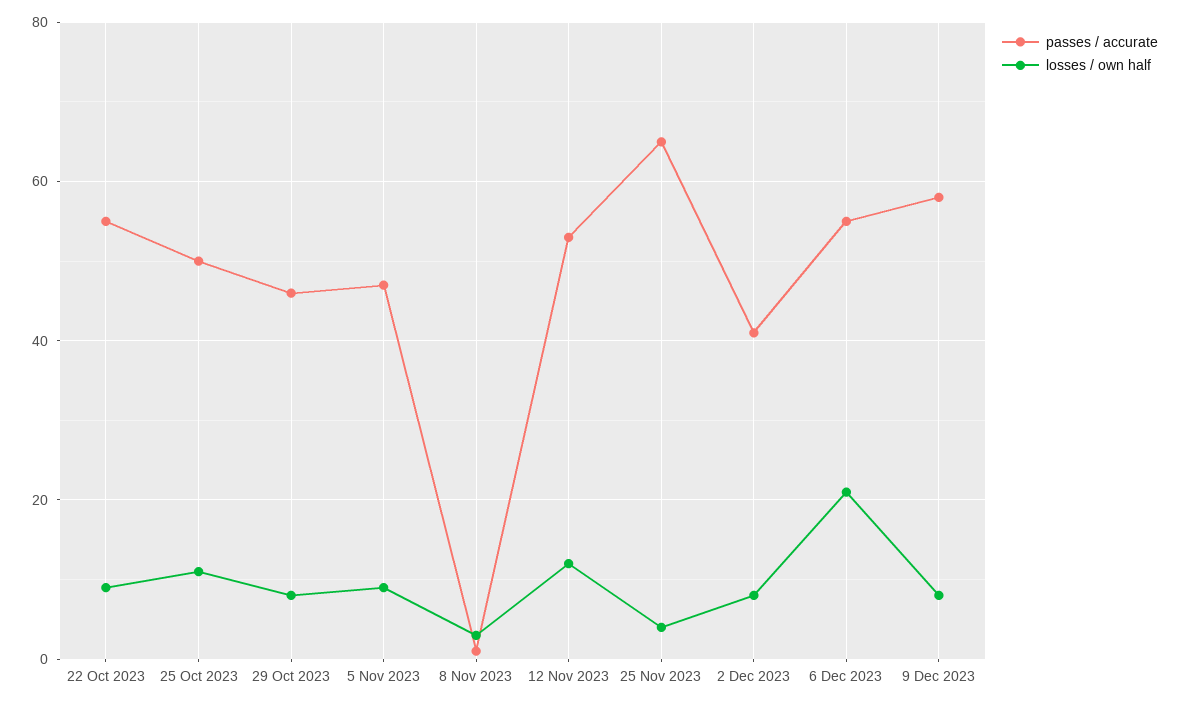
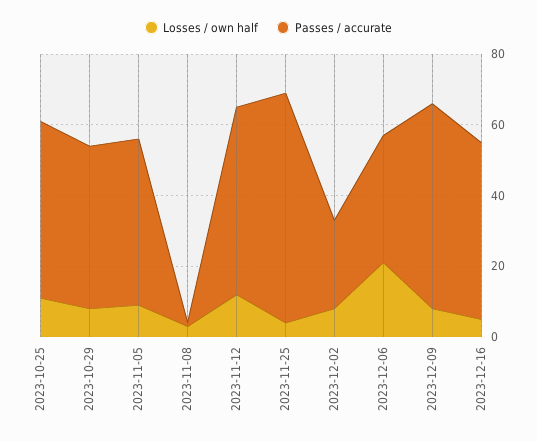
passes / accurate, 22 Oct 2023: 55 -> none
losses / own half, 22 Oct 2023: 10 -> none
passes / accurate, 2 Dec 2023: 40 -> 25
passes / accurate, 6 Dec 2023: 55 -> 35
losses / own half, 2023-12-16: none -> 5
passes / accurate, 2023-12-16: none -> 50

